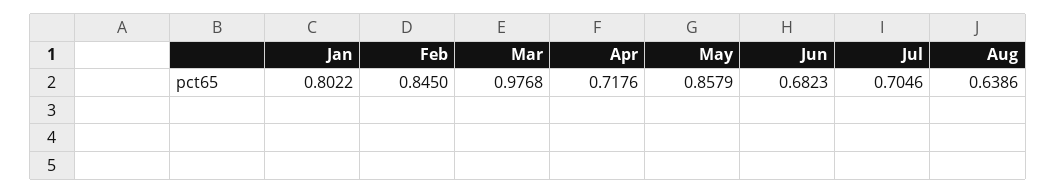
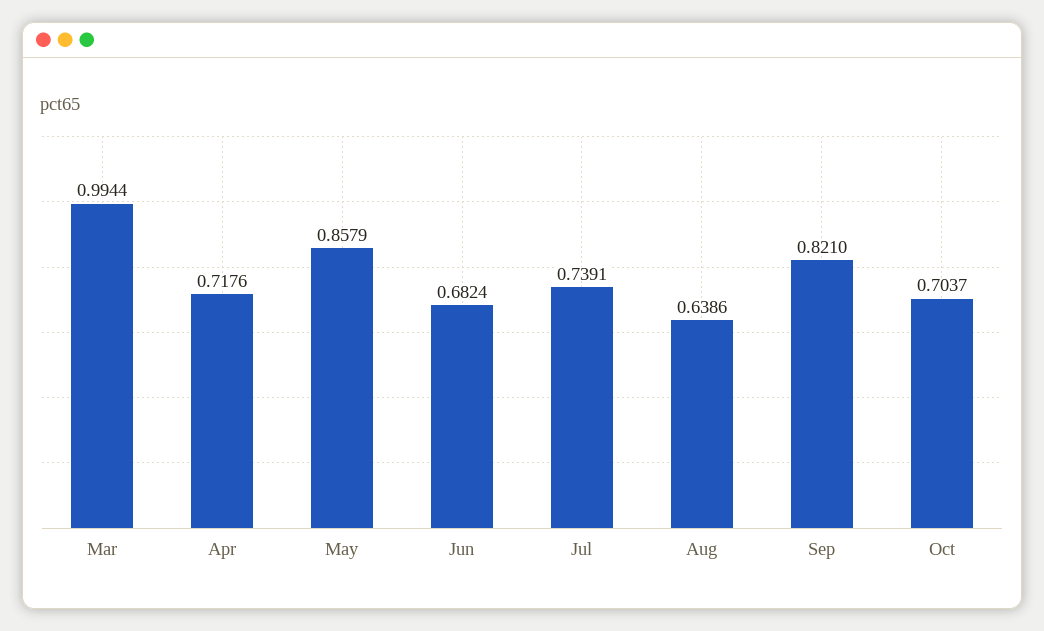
Jan: 0.8022 -> none
Feb: 0.845 -> none
Mar: 0.9768 -> 0.9944
Jun: 0.6823 -> 0.6824
Jul: 0.7046 -> 0.7391
Sep: none -> 0.821
Oct: none -> 0.7037

